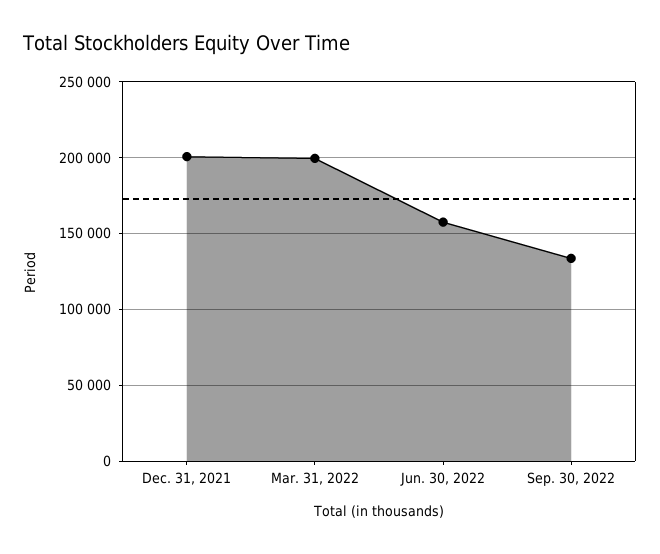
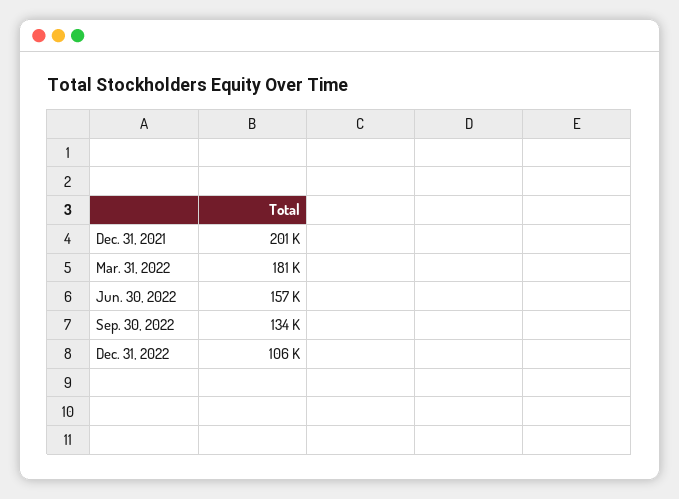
Mar. 31, 2022: 200000 -> 181000
Dec. 31, 2022: none -> 106000

